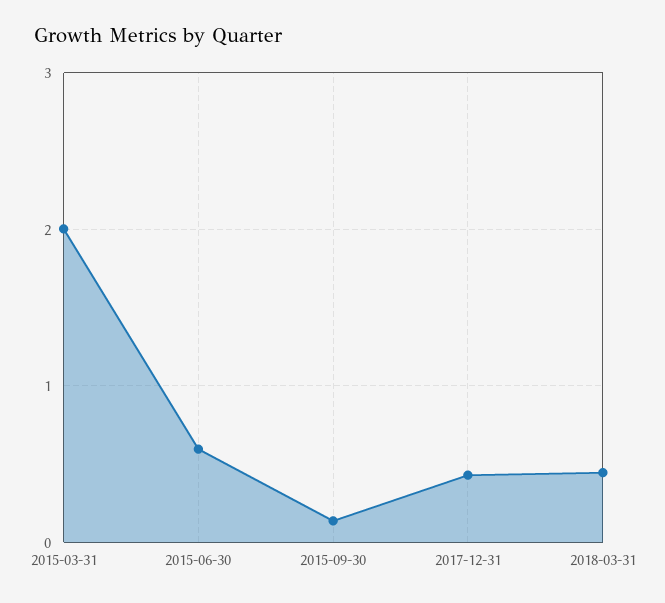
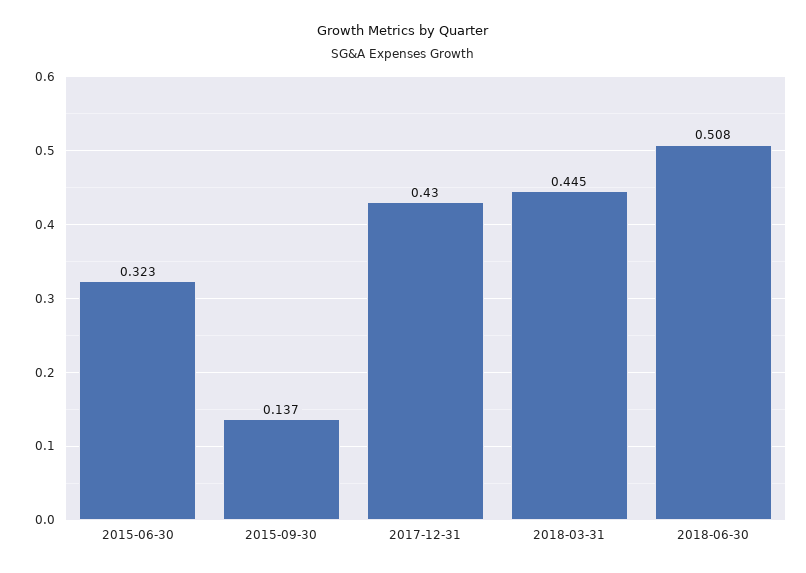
2015-03-31: 2 -> none
2015-06-30: 0.6 -> 0.323
2018-06-30: none -> 0.508

